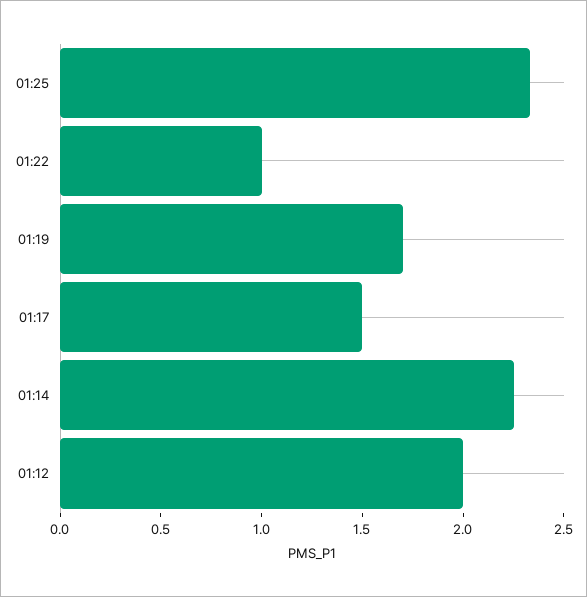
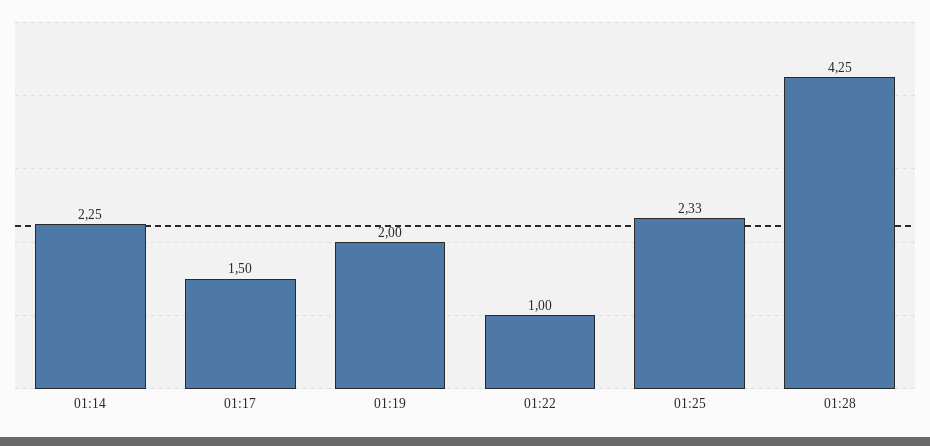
01:19: 1.7 -> 2
01:12: 2 -> none
01:28: none -> 4.25

